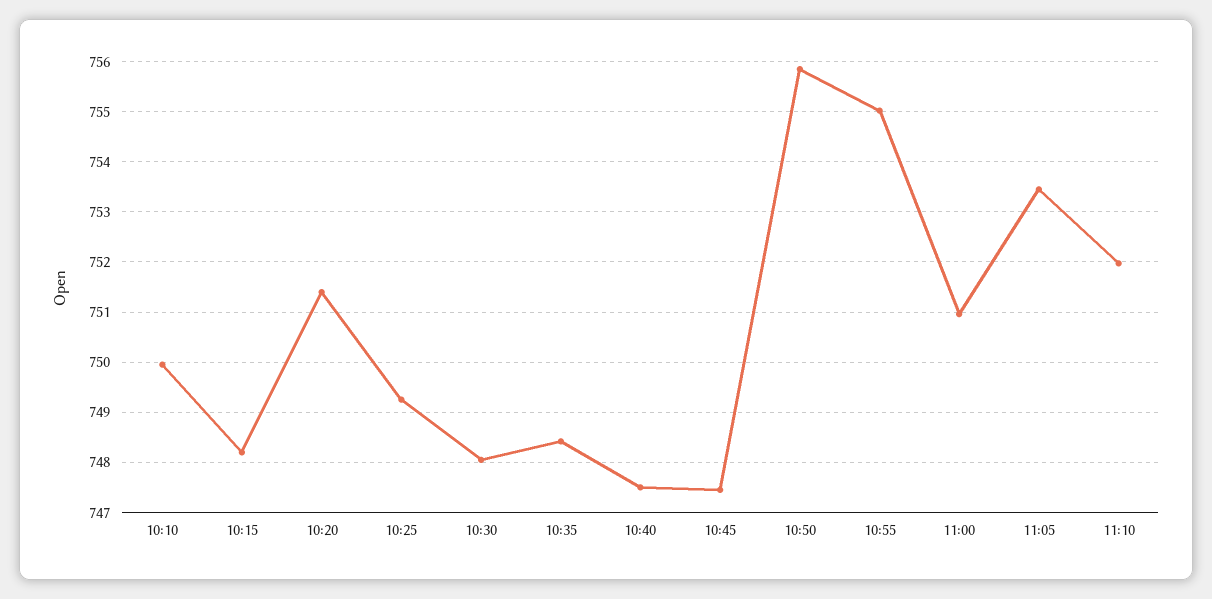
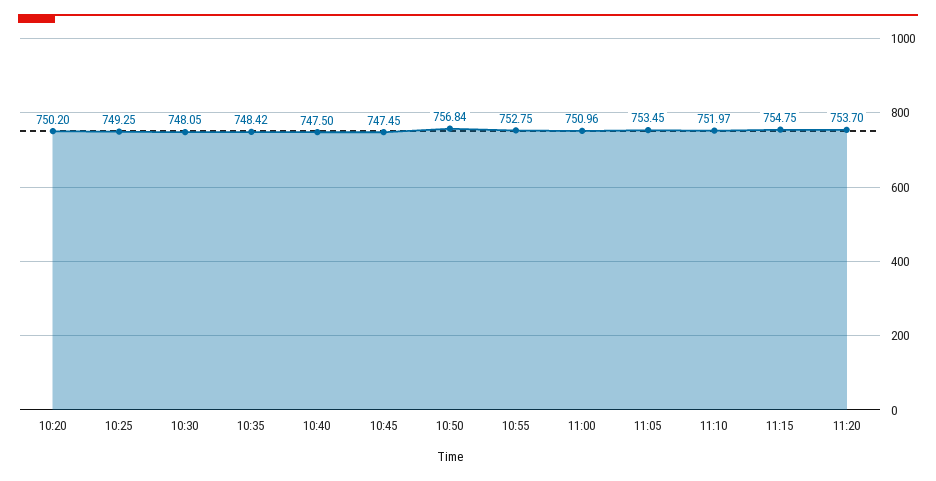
10:10: 750 -> none
10:15: 748.2 -> none
10:20: 751.4 -> 750.2
10:50: 755.8 -> 756.84
10:55: 755 -> 752.75
11:15: none -> 754.75
11:20: none -> 753.7

